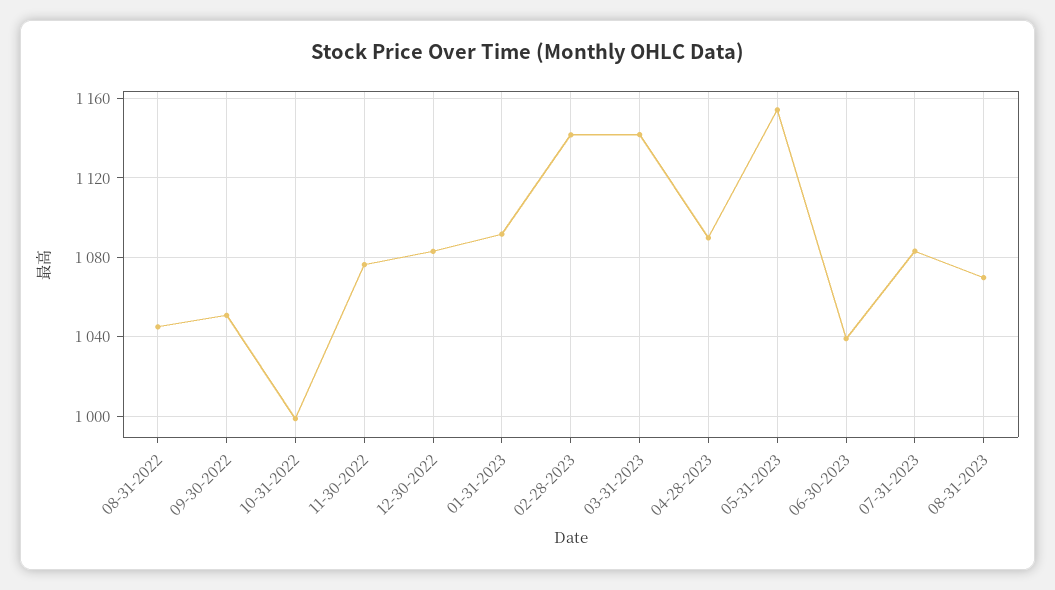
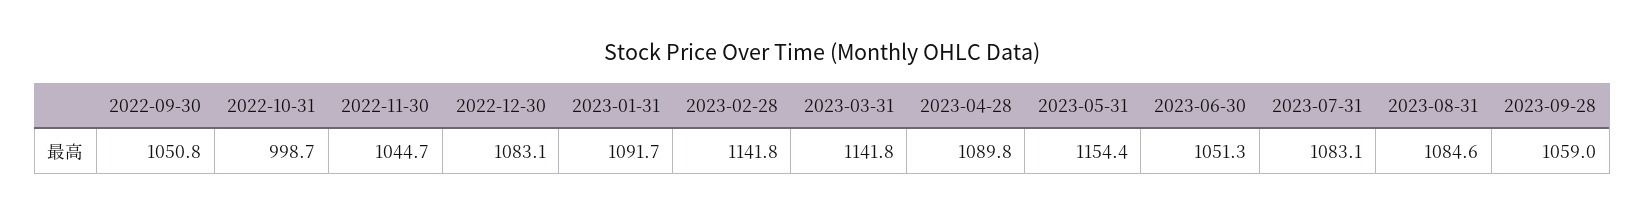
08-31-2022: 1045 -> none
11-30-2022: 1075 -> 1044.7
06-30-2023: 1040 -> 1051.3
08-31-2023: 1070 -> 1084.6
2023-09-28: none -> 1059

